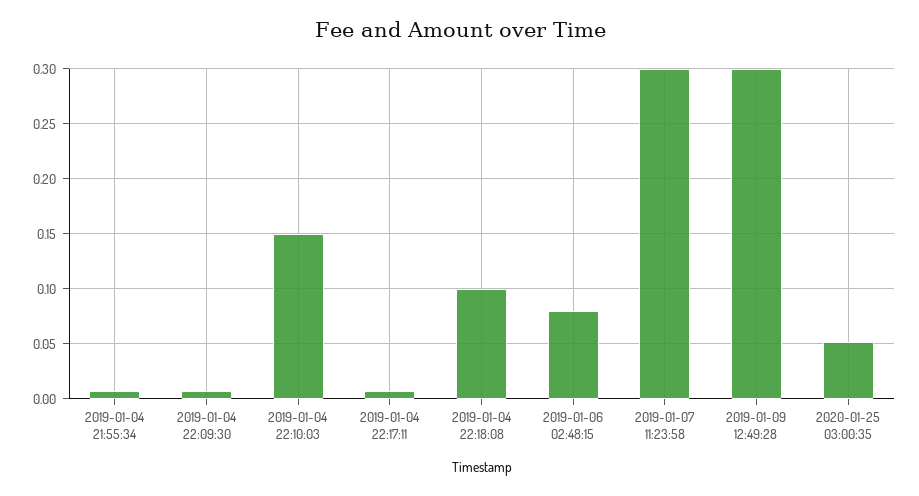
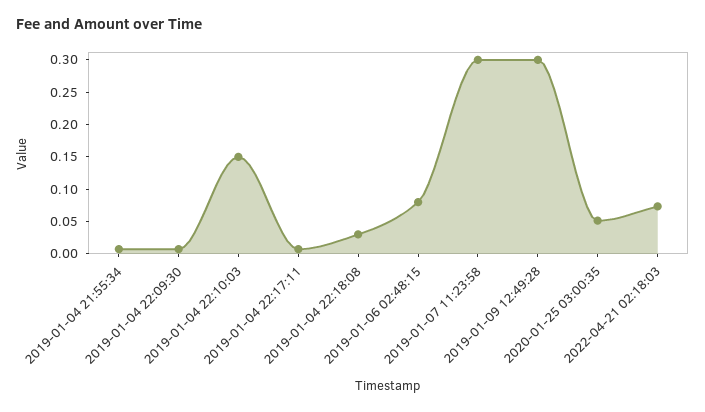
2019-01-04 22:18:08: 0.1 -> 0.025
2022-04-21 02:18:03: none -> 0.075

